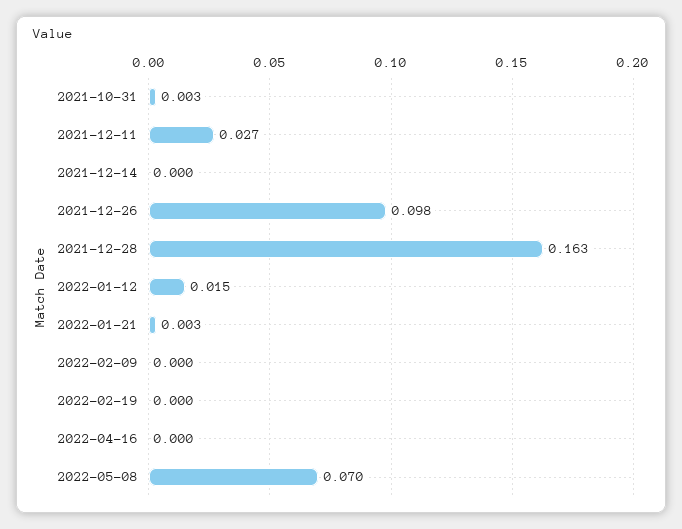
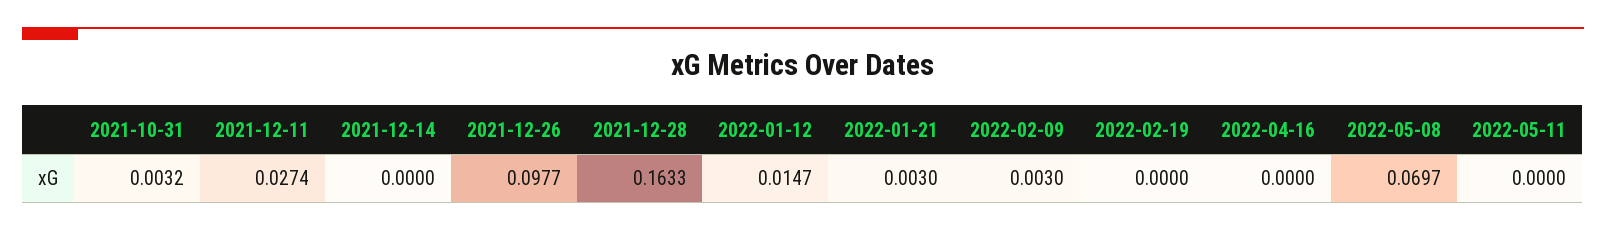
2022-02-09: 0 -> 0.003
2022-05-11: none -> 0

